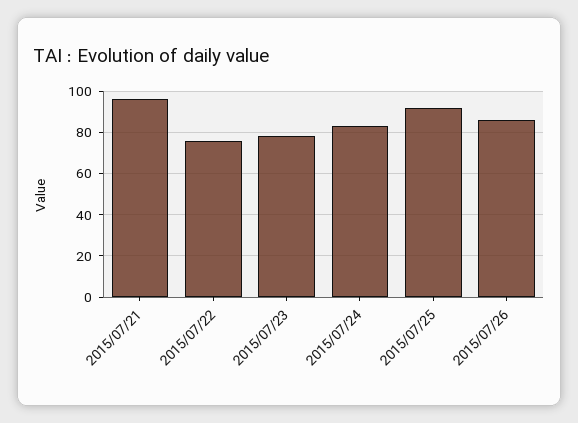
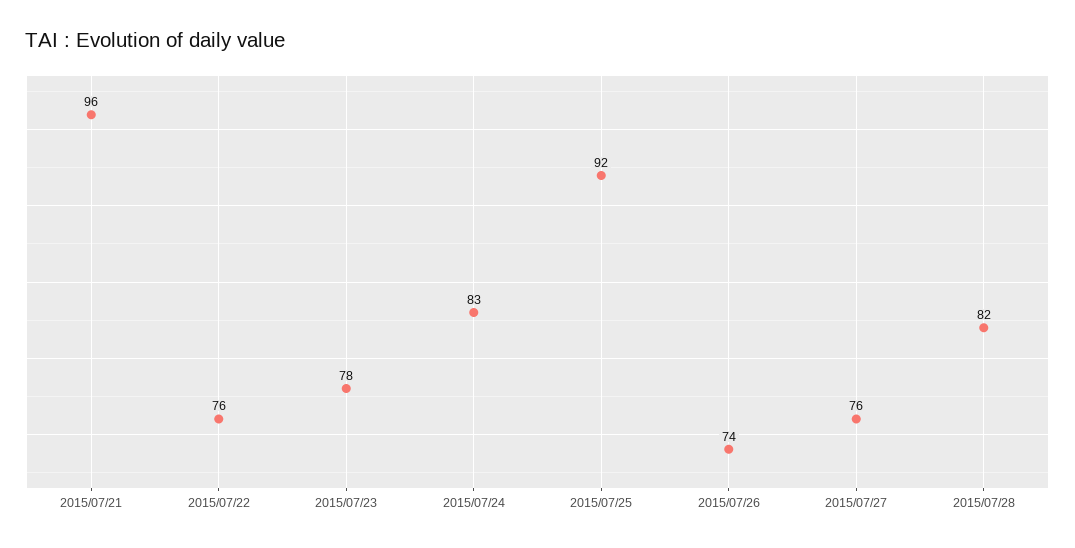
2015/07/26: 85 -> 74
2015/07/27: none -> 76
2015/07/28: none -> 82

